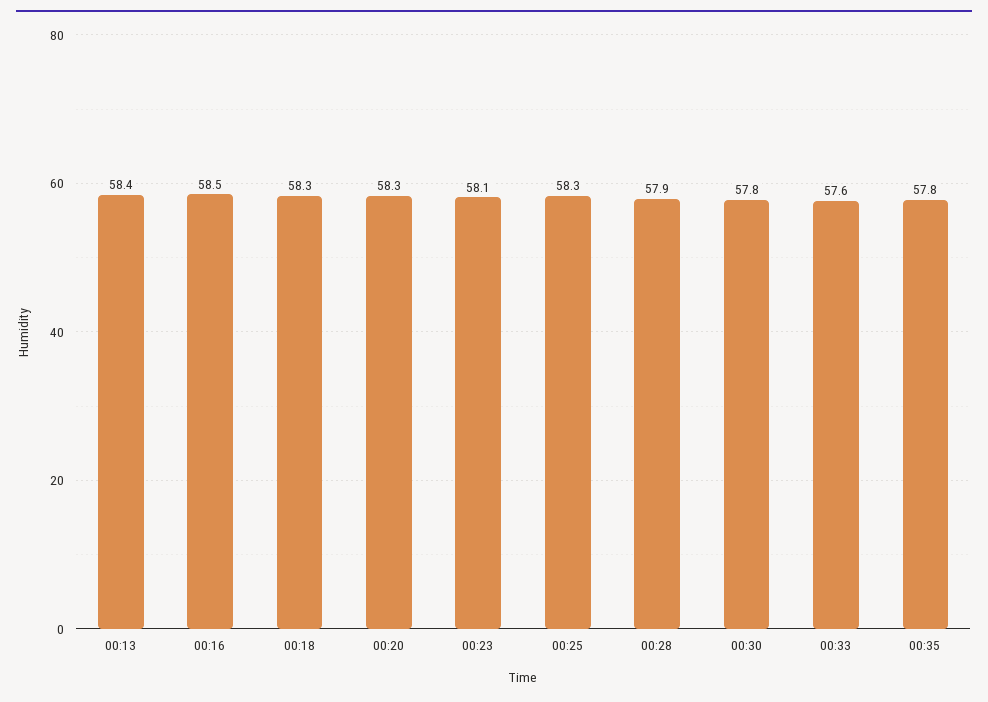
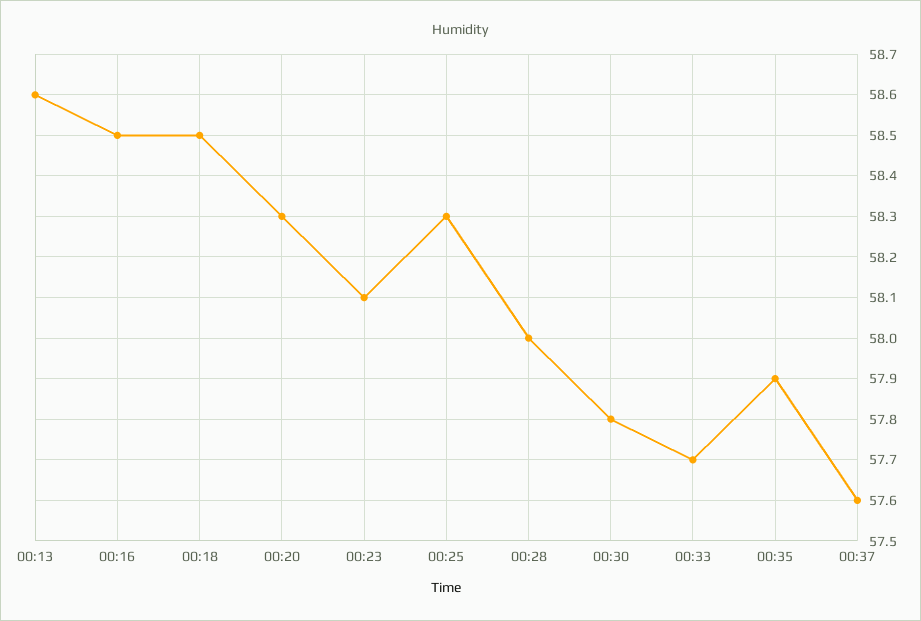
00:13: 58.4 -> 58.6
00:18: 58.3 -> 58.5
00:28: 57.9 -> 58
00:33: 57.6 -> 57.7
00:35: 57.8 -> 57.9
00:37: none -> 57.6

